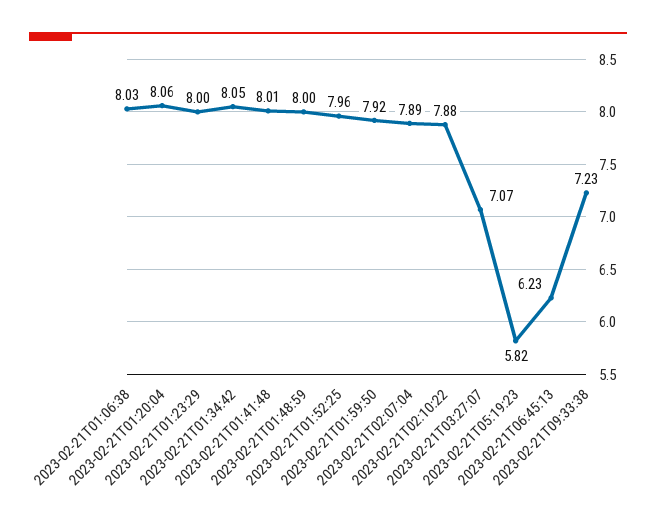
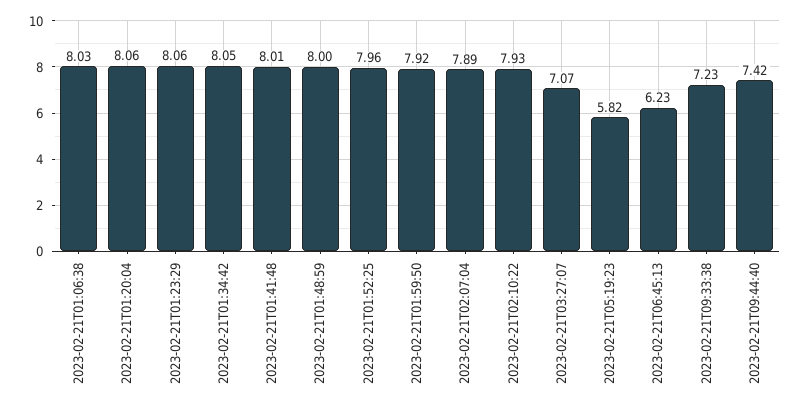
2023-02-21T01:23:29: 8 -> 8.06
2023-02-21T02:10:22: 7.88 -> 7.93
2023-02-21T09:44:40: none -> 7.42

